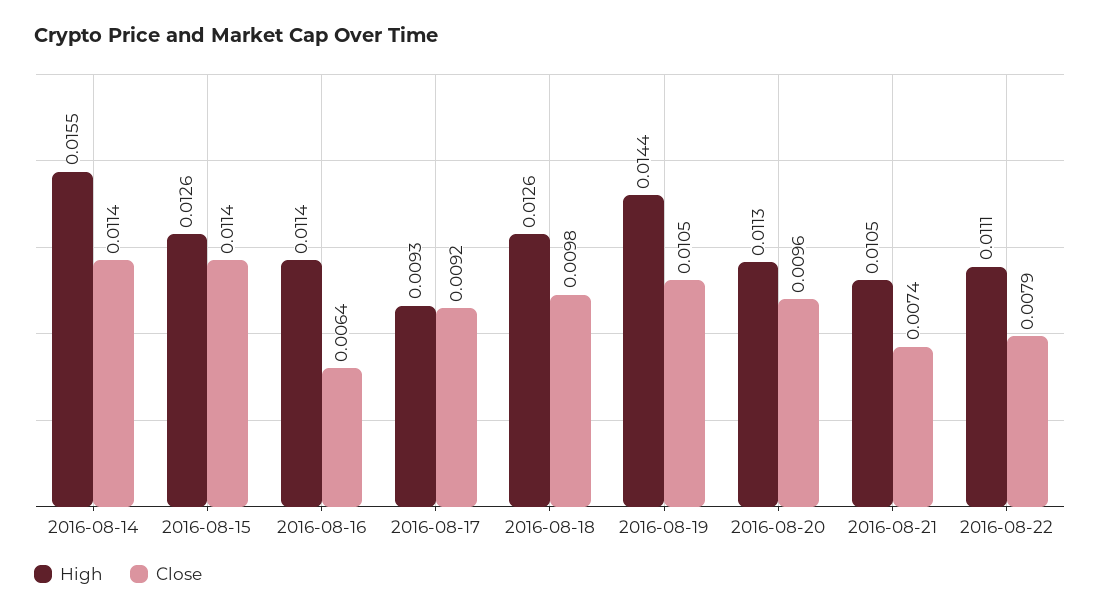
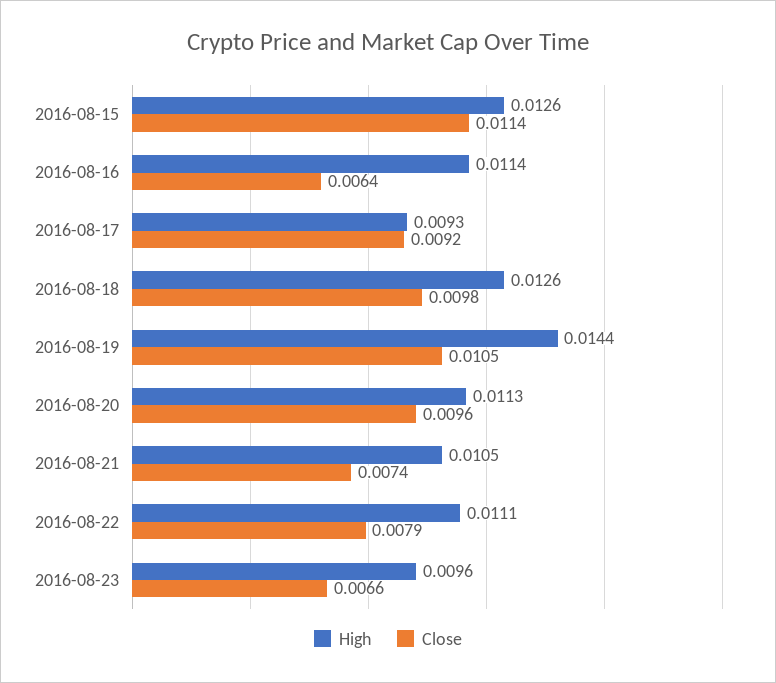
High, 2016-08-14: 0.0155 -> none
Close, 2016-08-14: 0.0114 -> none
High, 2016-08-23: none -> 0.0096
Close, 2016-08-23: none -> 0.0066

